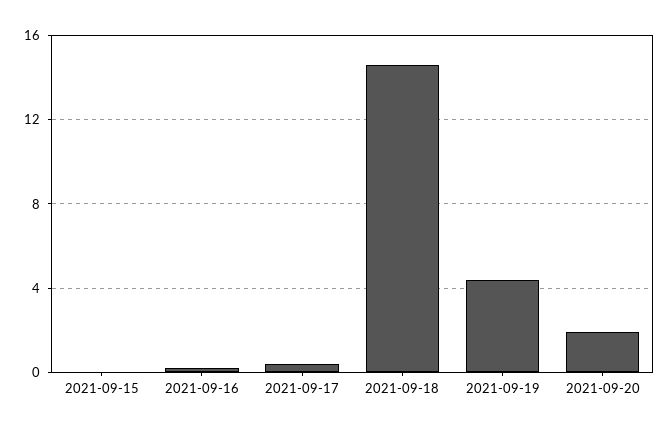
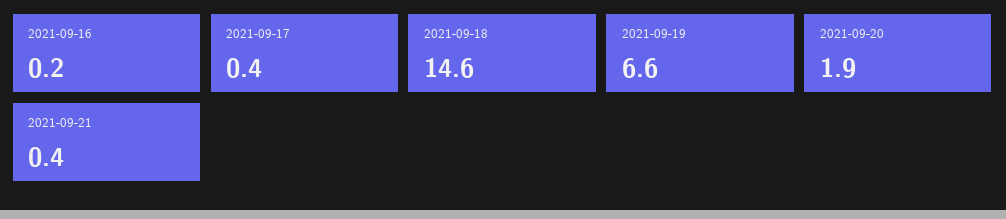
2021-09-15: 0 -> none
2021-09-19: 4.5 -> 6.6
2021-09-21: none -> 0.4

